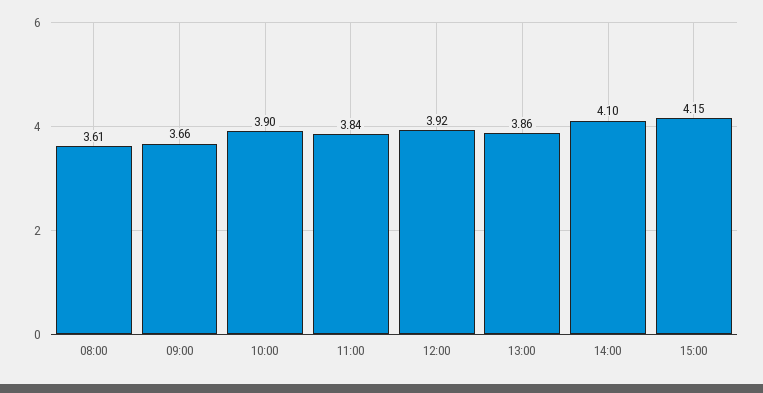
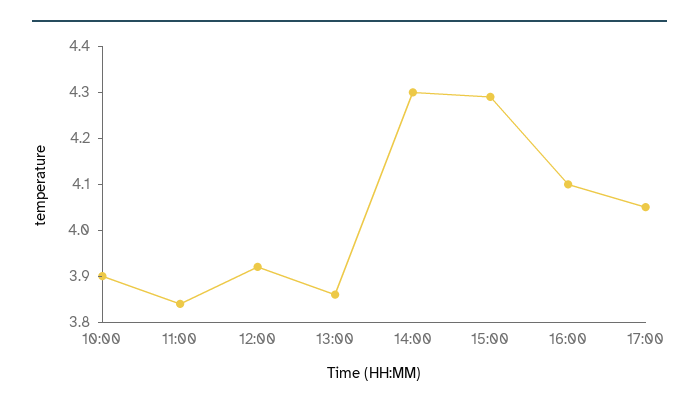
08:00: 3.61 -> none
09:00: 3.66 -> none
14:00: 4.1 -> 4.3
15:00: 4.15 -> 4.3
16:00: none -> 4.1
17:00: none -> 4.05

